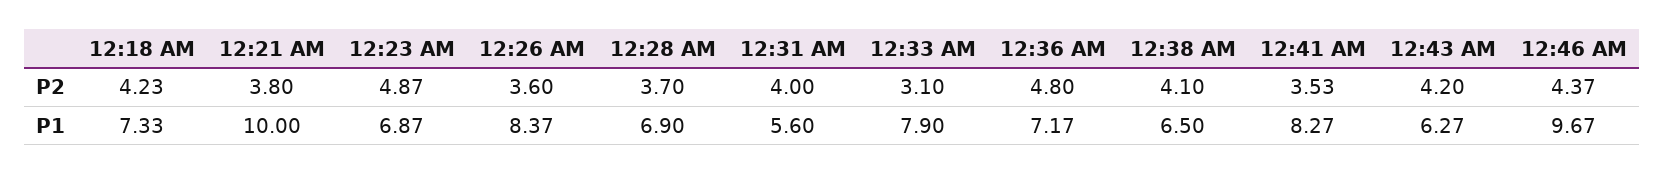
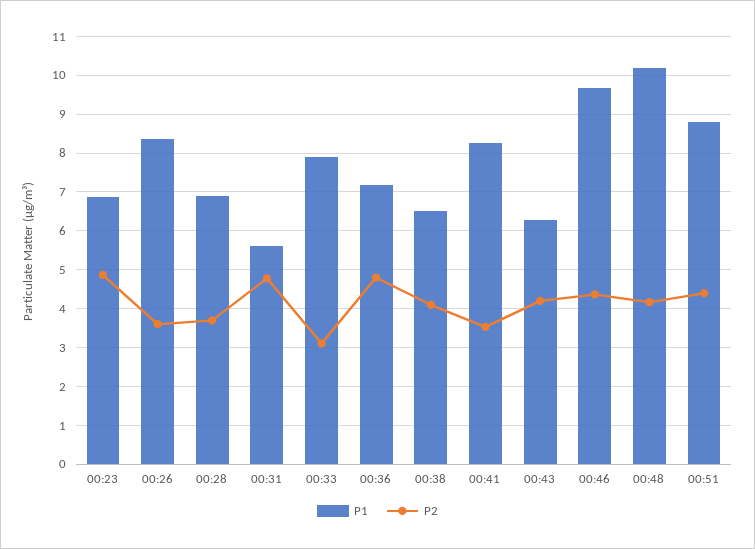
P2, 12:18 AM: 4.23 -> none
P2, 12:21 AM: 3.8 -> none
P2, 12:31 AM: 4 -> 4.8
P1, 12:18 AM: 7.33 -> none
P1, 12:21 AM: 10 -> none
P1, 00:48: none -> 10.2
P2, 00:48: none -> 4.2
P1, 00:51: none -> 8.8
P2, 00:51: none -> 4.4

